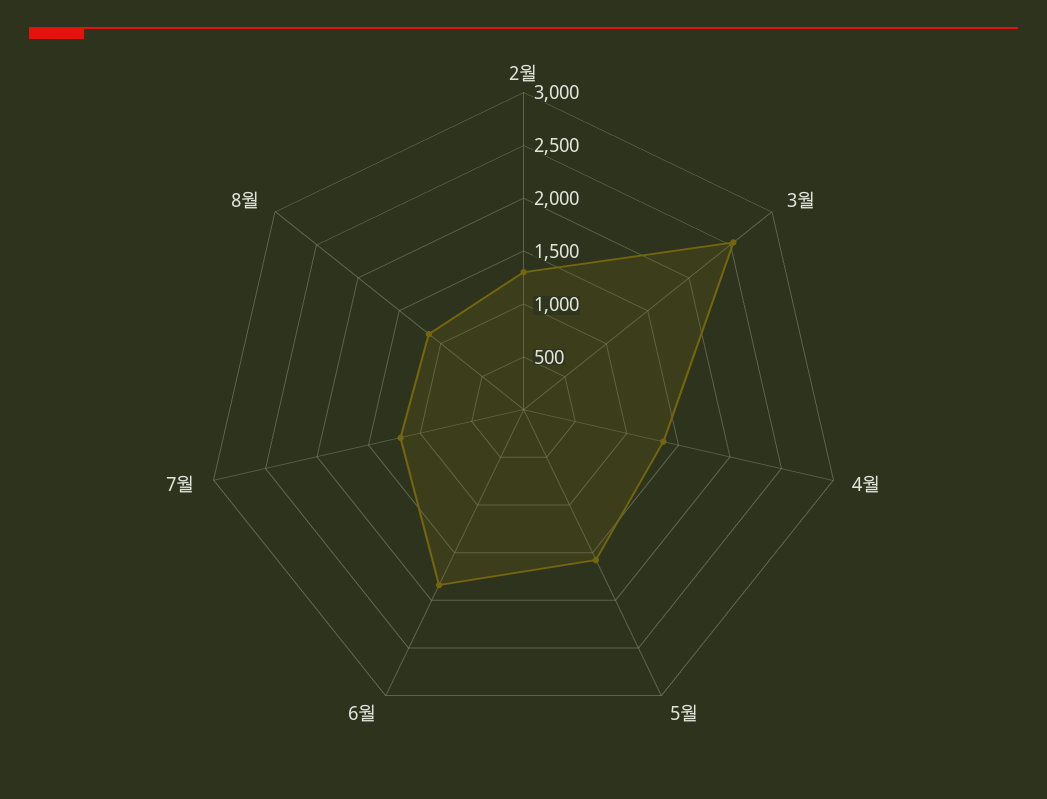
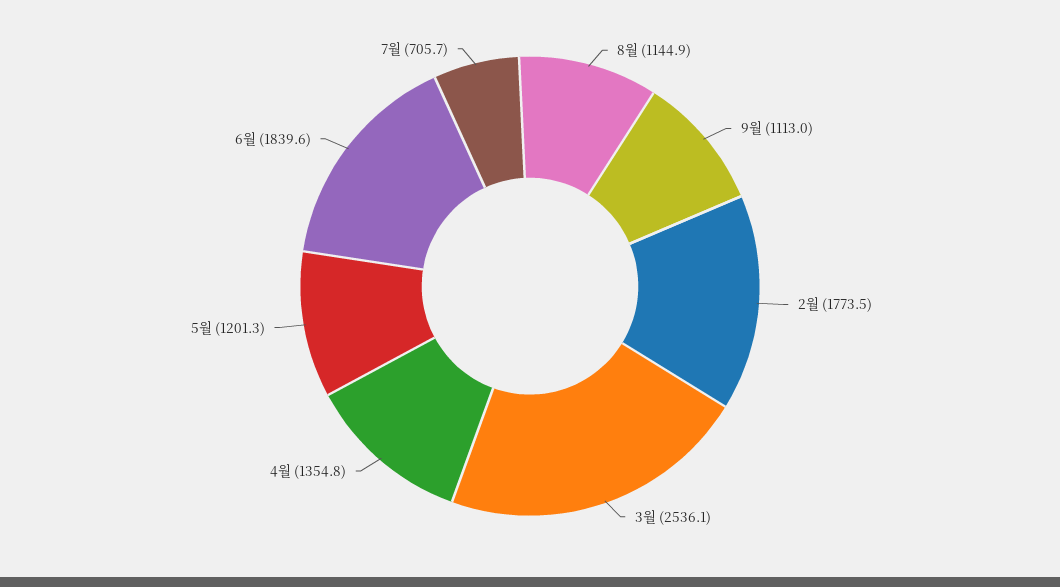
2월: 1300 -> 1773.5
5월: 1600 -> 1201.3
7월: 1200 -> 705.7
9월: none -> 1113

